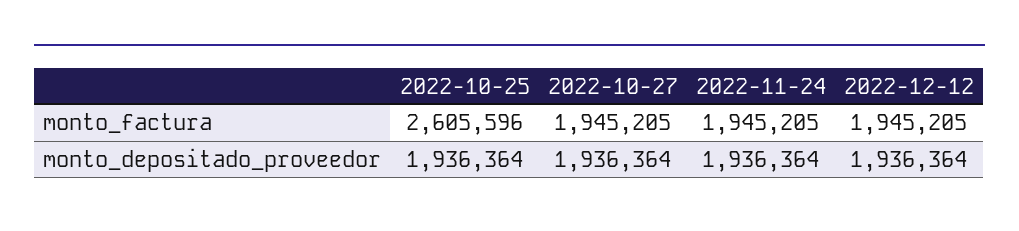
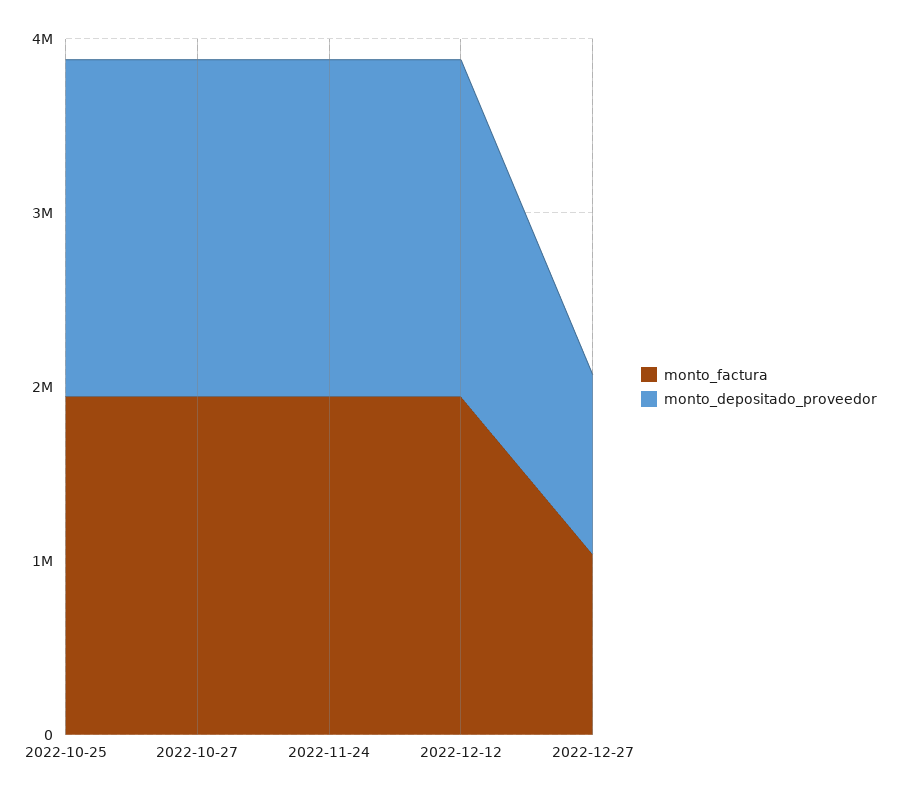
monto_factura, 2022-10-25: 2605596 -> 2000000
monto_factura, 2022-12-27: none -> 1000000
monto_depositado_proveedor, 2022-12-27: none -> 1000000

